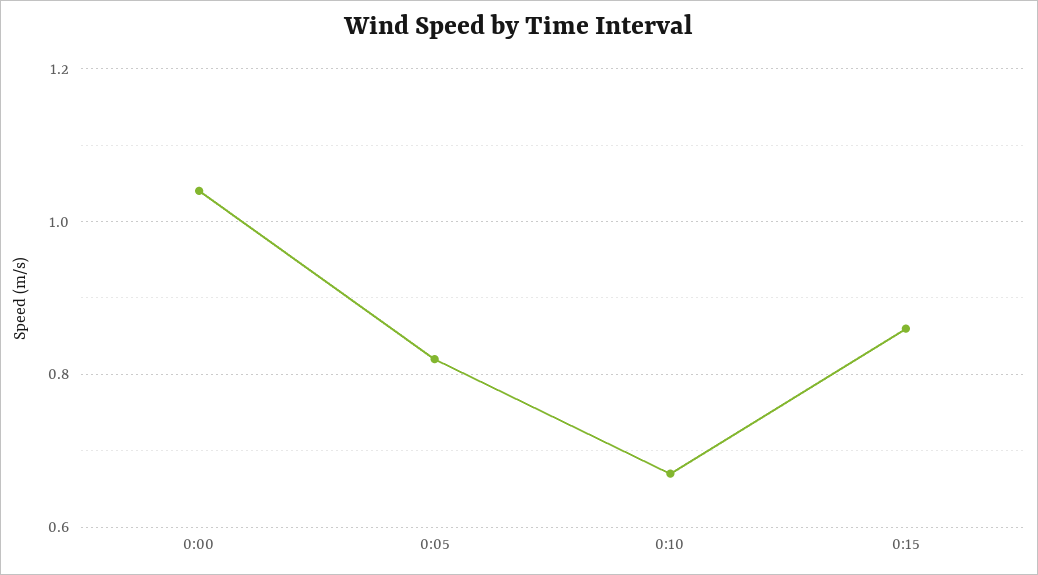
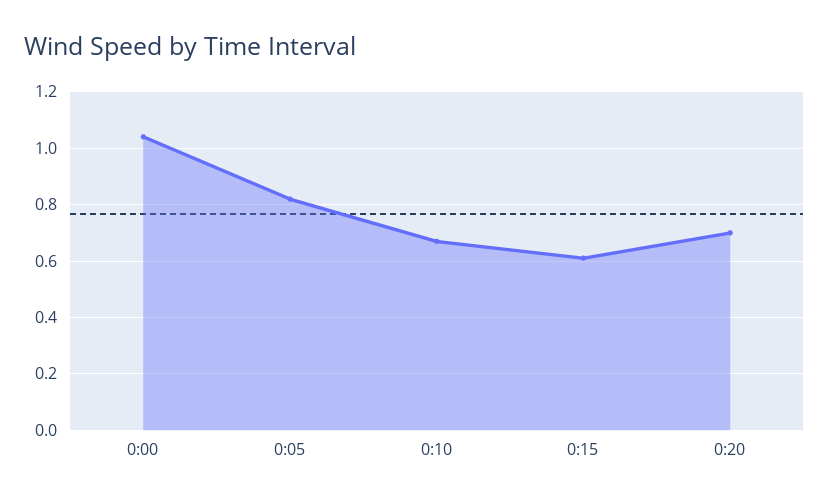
0:15: 0.85 -> 0.6
0:20: none -> 0.7

